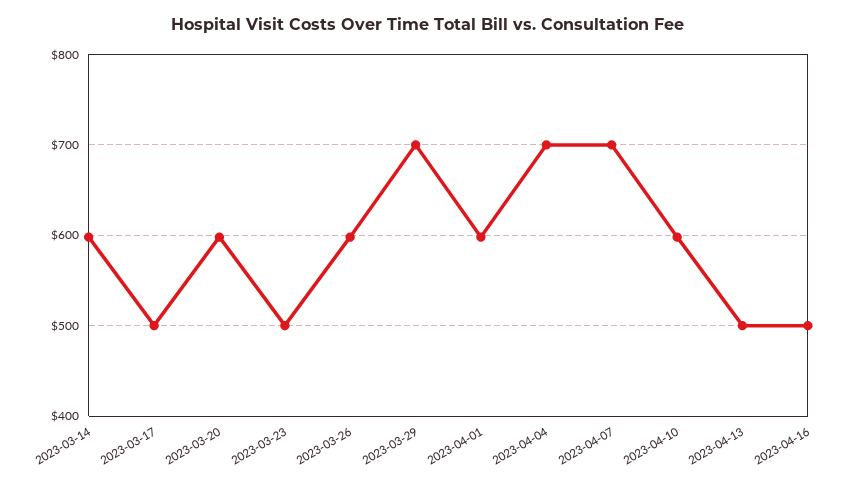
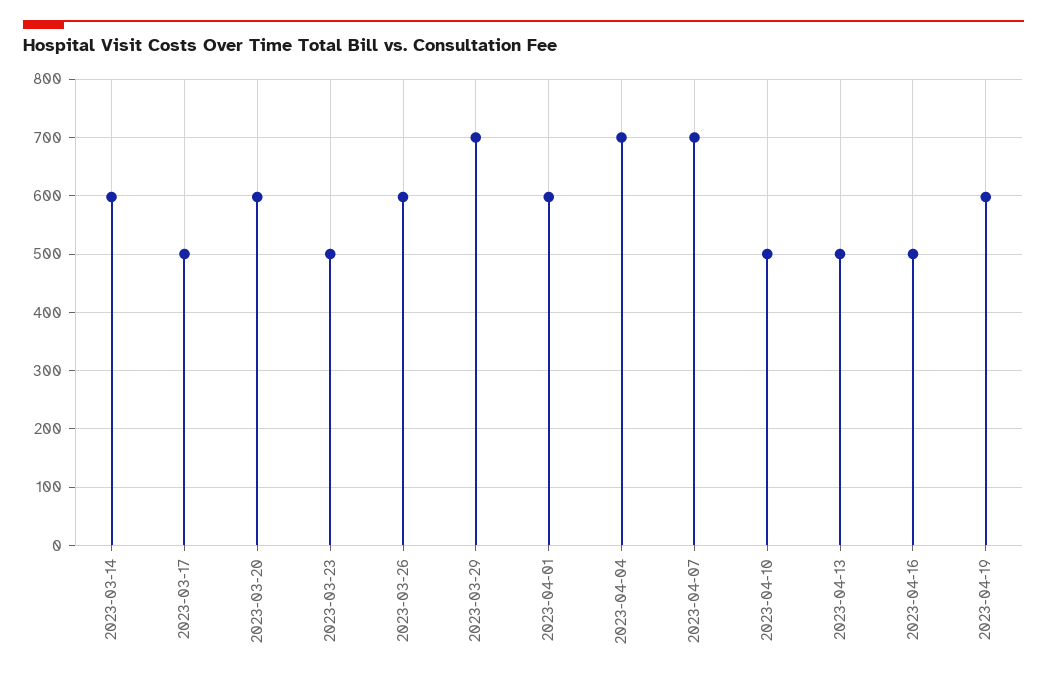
2023-04-10: 600 -> 500
2023-04-19: none -> 600

